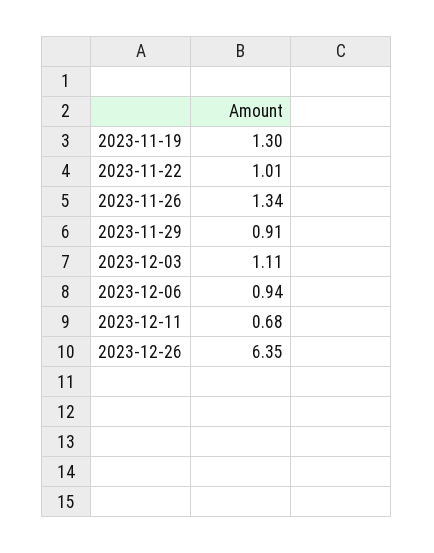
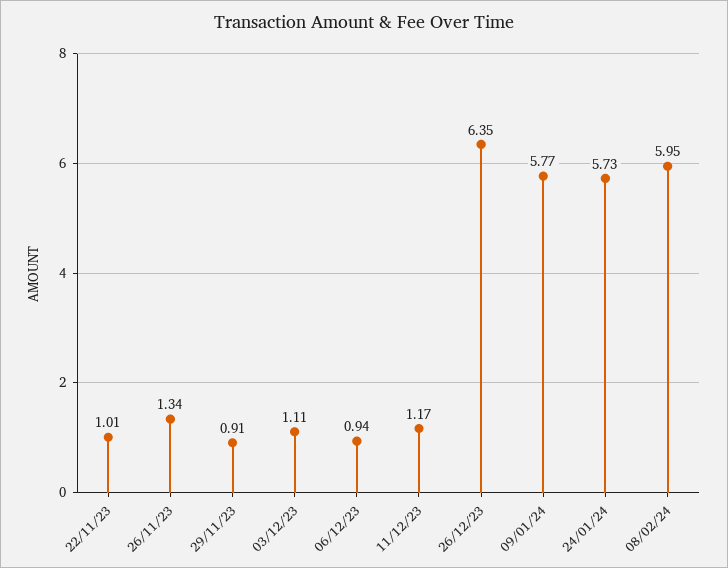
2023-11-19: 1.3 -> none
2023-12-11: 0.68 -> 1.17
09/01/24: none -> 5.77
24/01/24: none -> 5.73
08/02/24: none -> 5.95

